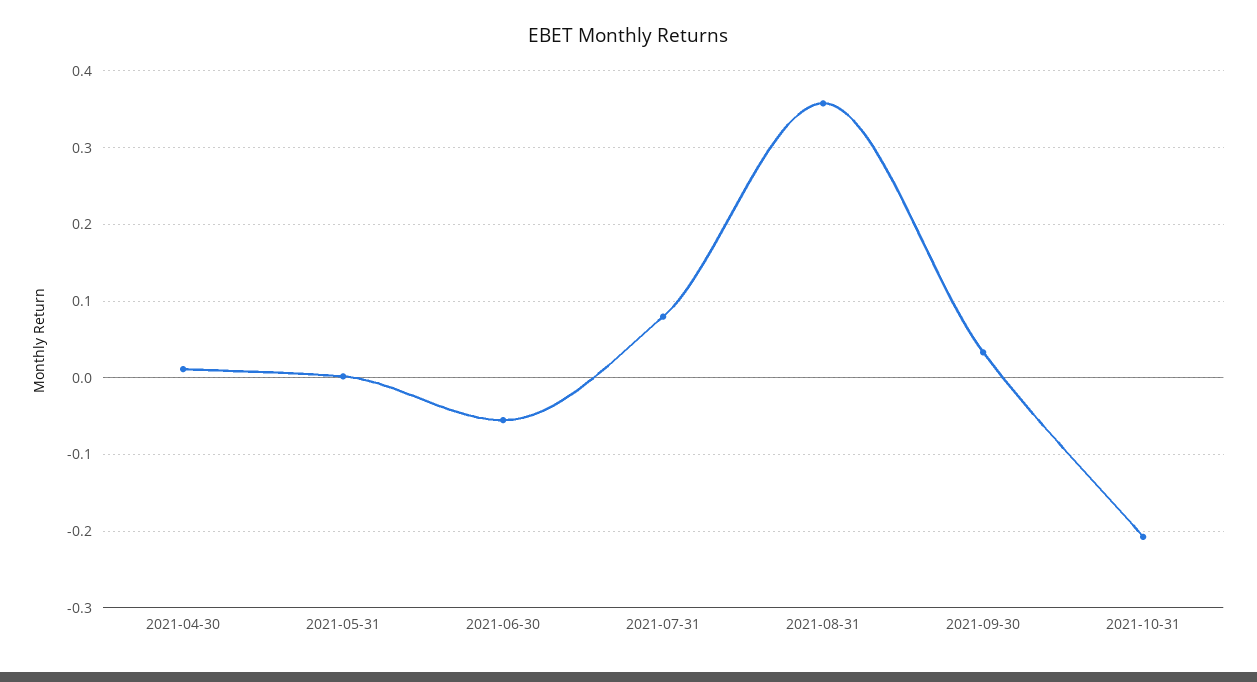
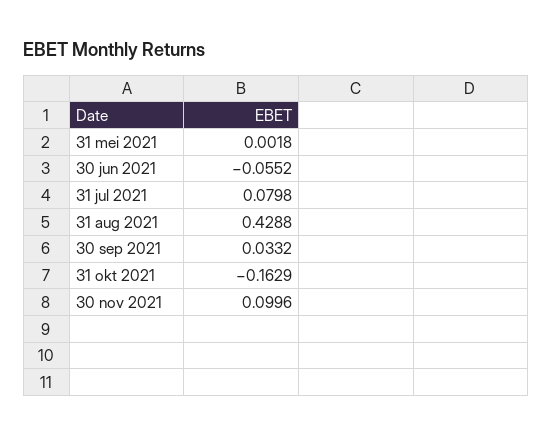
2021-04-30: 0.01 -> none
2021-08-31: 0.36 -> 0.4288
2021-10-31: -0.21 -> -0.1629
30 nov 2021: none -> 0.0996

